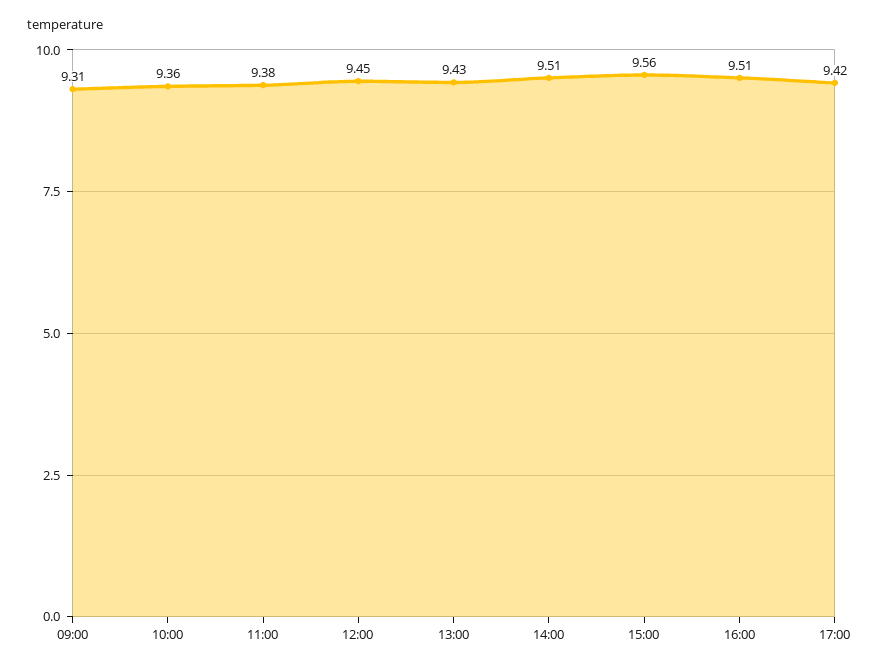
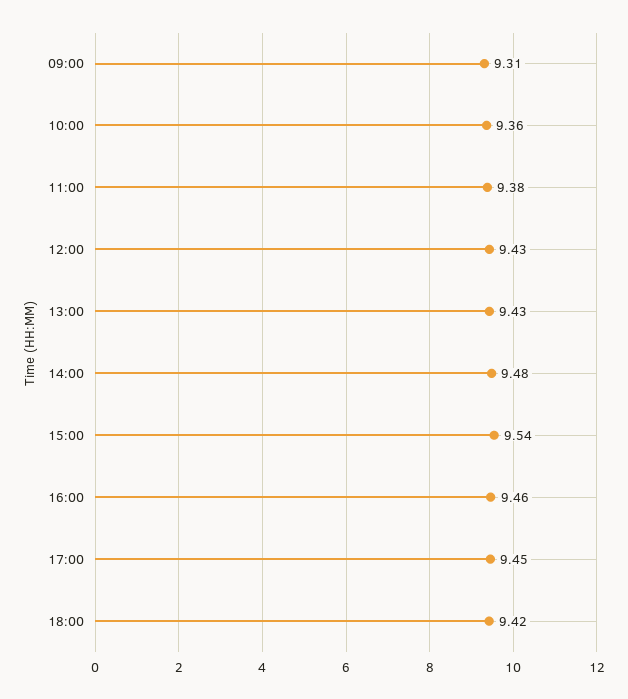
12:00: 9.45 -> 9.43
14:00: 9.51 -> 9.48
15:00: 9.56 -> 9.54
16:00: 9.51 -> 9.46
17:00: 9.42 -> 9.45
18:00: none -> 9.42

